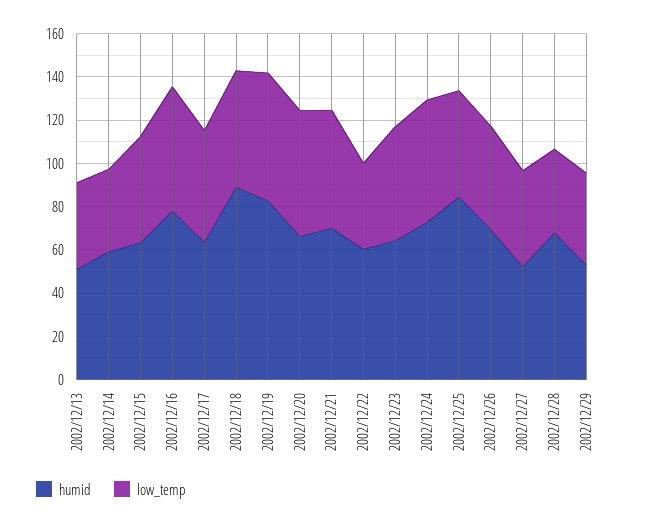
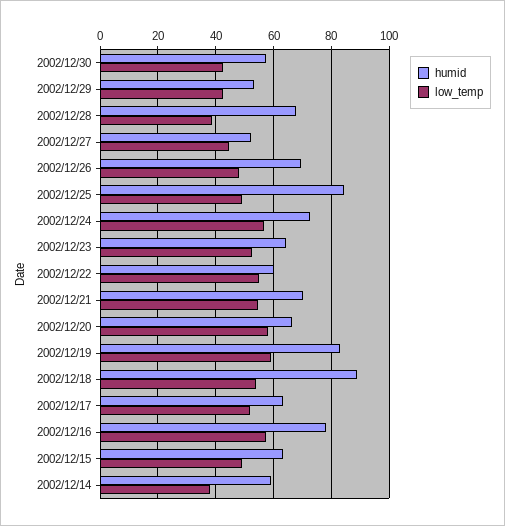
humid, 2002/12/13: 50 -> none
low_temp, 2002/12/13: 40 -> none
low_temp, 2002/12/22: 40 -> 55
humid, 2002/12/30: none -> 57.5
low_temp, 2002/12/30: none -> 42.5

